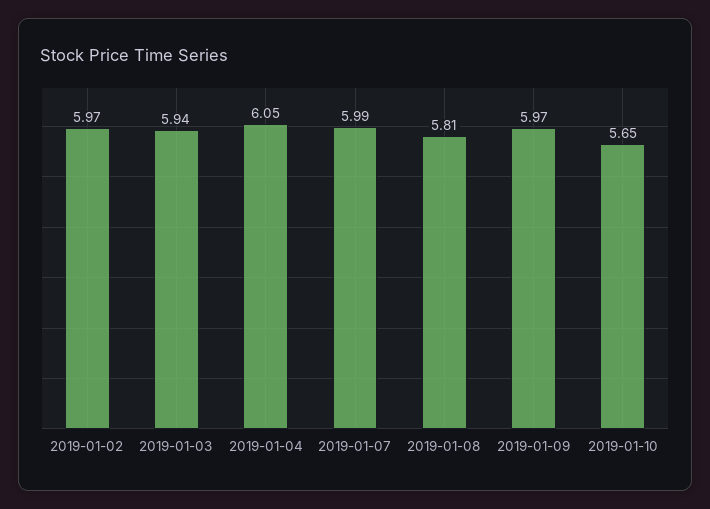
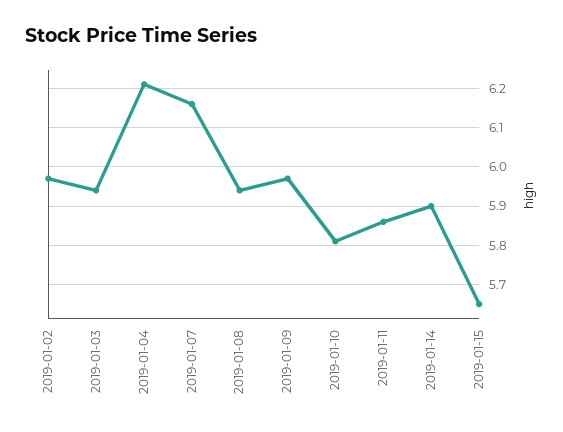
2019-01-04: 6.05 -> 6.2
2019-01-07: 5.99 -> 6.15
2019-01-08: 5.81 -> 5.95
2019-01-10: 5.65 -> 5.8
2019-01-11: none -> 5.85
2019-01-14: none -> 5.9
2019-01-15: none -> 5.65

